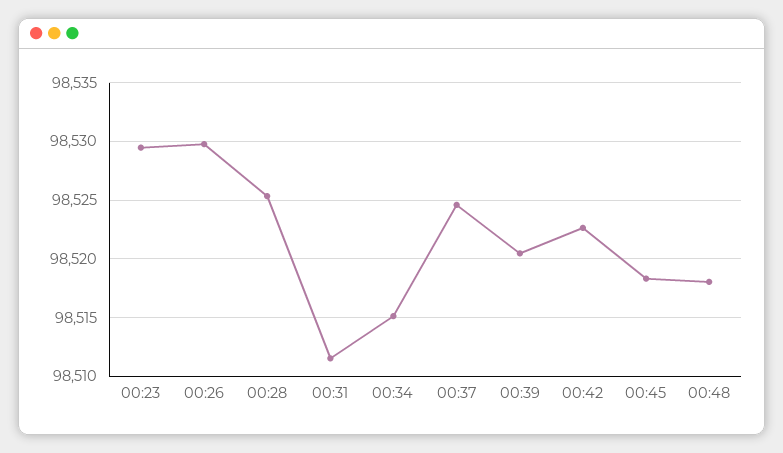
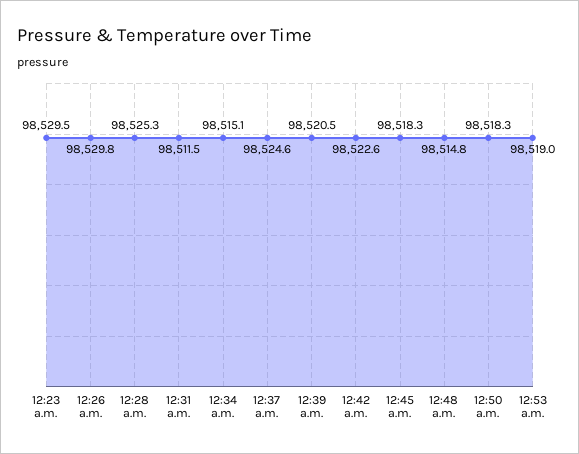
00:48: 98518 -> 98514.8
12:50 a.m.: none -> 98518.3
12:53 a.m.: none -> 98519

